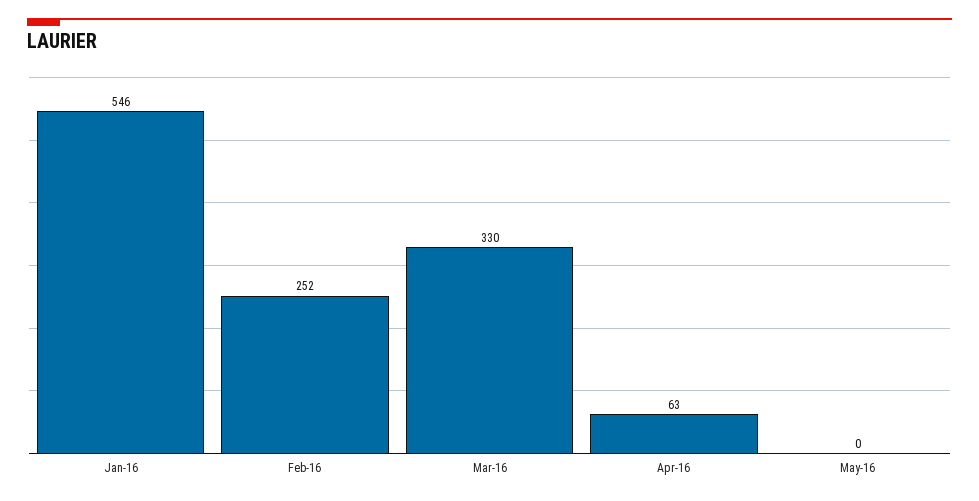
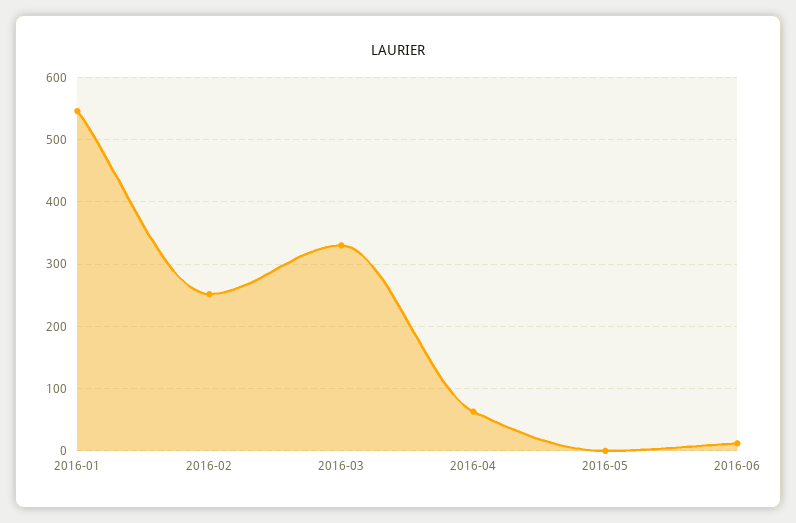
2016-06: none -> 10

